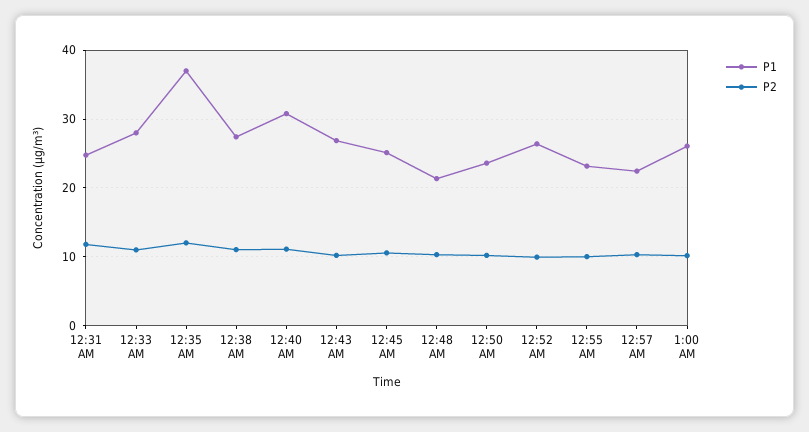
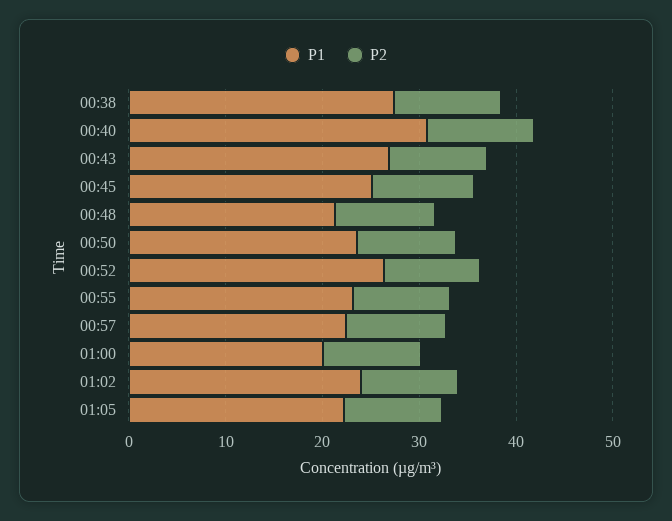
P1, 12:31 AM: 25 -> none
P2, 12:31 AM: 12 -> none
P1, 12:33 AM: 28 -> none
P2, 12:33 AM: 11 -> none
P1, 12:35 AM: 37 -> none
P2, 12:35 AM: 12 -> none
P1, 1:00 AM: 26 -> 20
P1, 01:02: none -> 24
P2, 01:02: none -> 10
P1, 01:05: none -> 22
P2, 01:05: none -> 10

